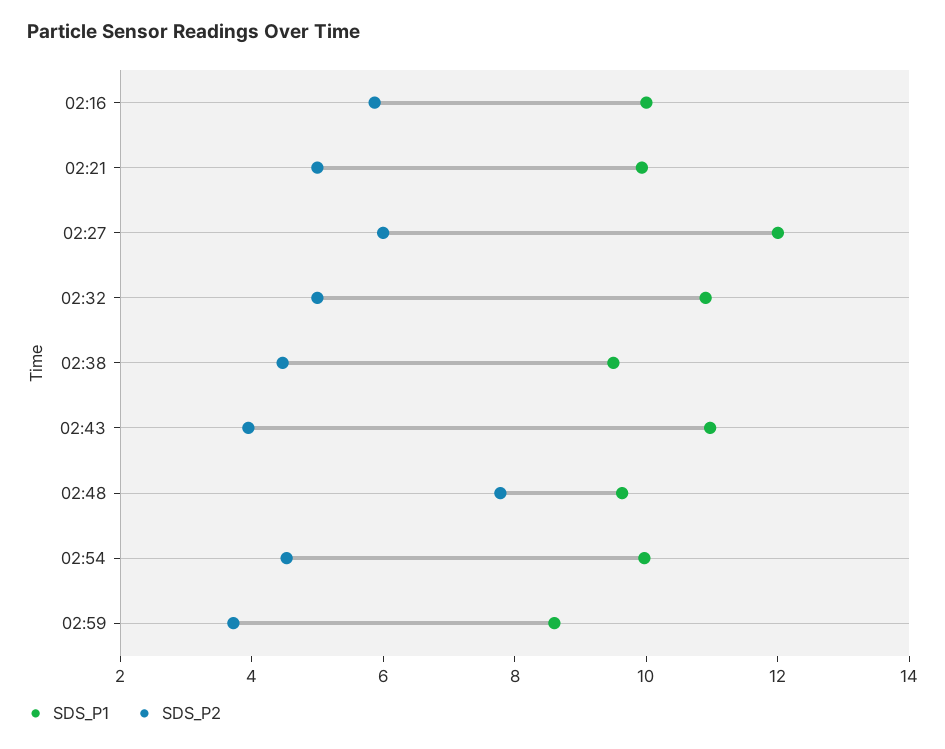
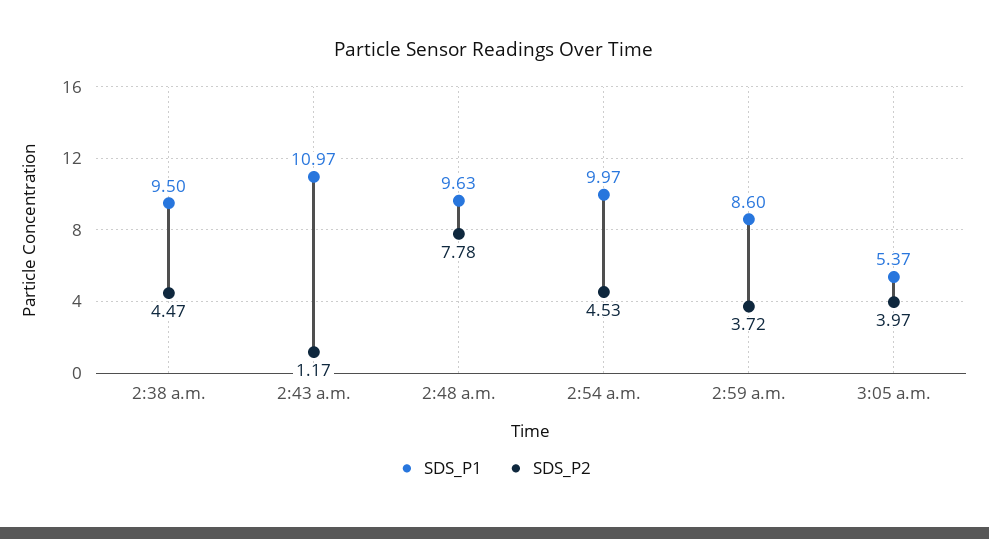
SDS_P1, 02:16: 10 -> none
SDS_P2, 02:16: 6 -> none
SDS_P1, 02:21: 10 -> none
SDS_P2, 02:21: 5 -> none
SDS_P1, 02:27: 12 -> none
SDS_P2, 02:27: 6 -> none
SDS_P1, 02:32: 11 -> none
SDS_P2, 02:32: 5 -> none
SDS_P2, 02:43: 4 -> 1.17
SDS_P1, 3:05 a.m.: none -> 5.37
SDS_P2, 3:05 a.m.: none -> 3.97

